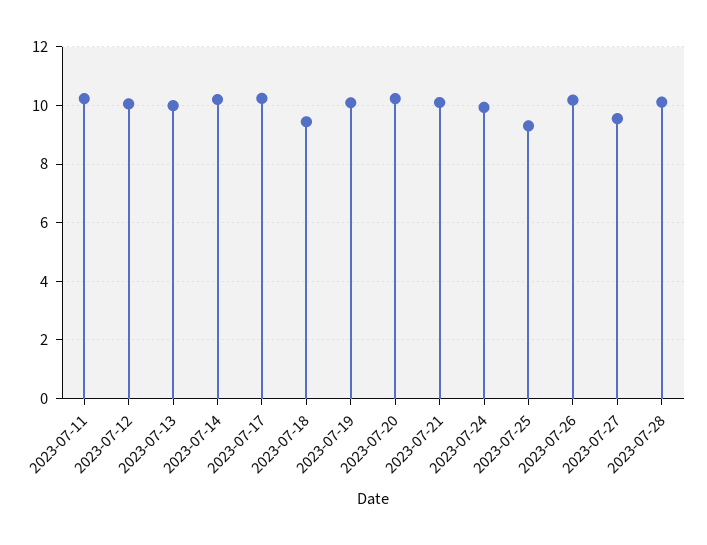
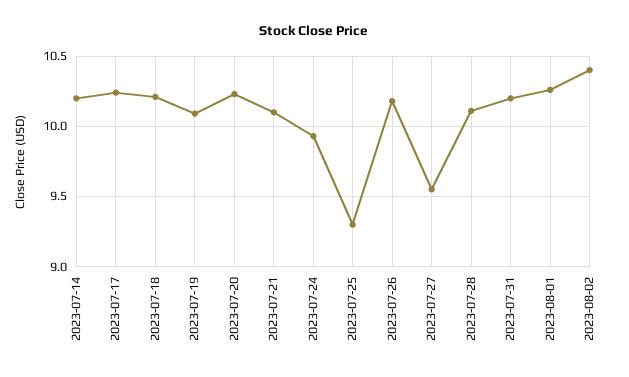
2023-07-11: 10.25 -> none
2023-07-12: 10 -> none
2023-07-13: 10 -> none
2023-07-18: 9.5 -> 10.2
2023-07-31: none -> 10.2
2023-08-01: none -> 10.25
2023-08-02: none -> 10.4

